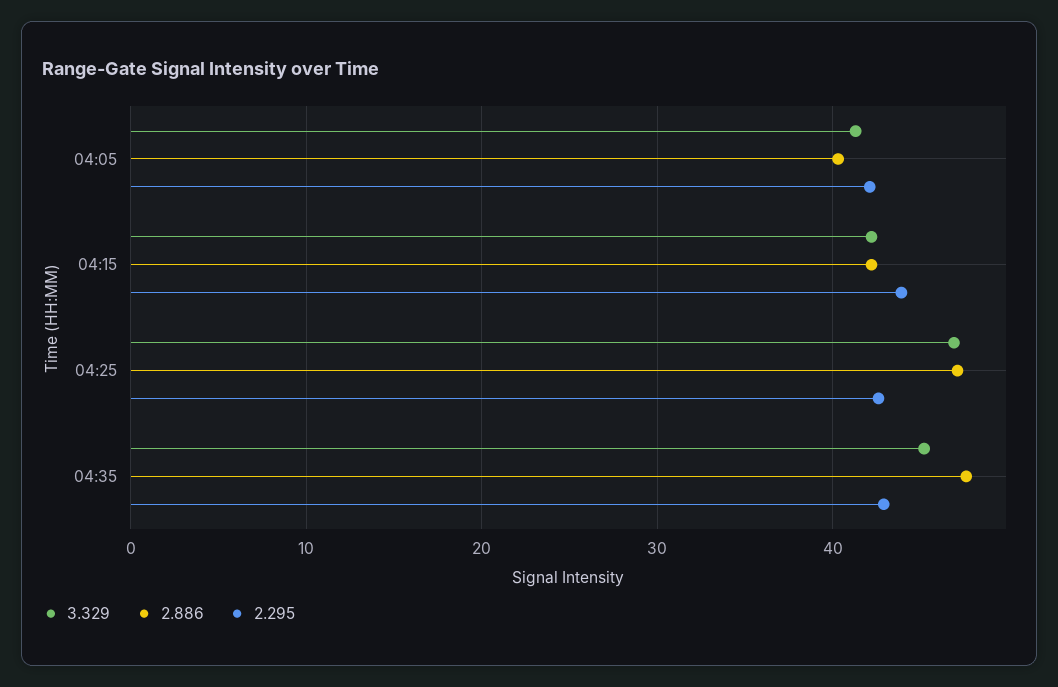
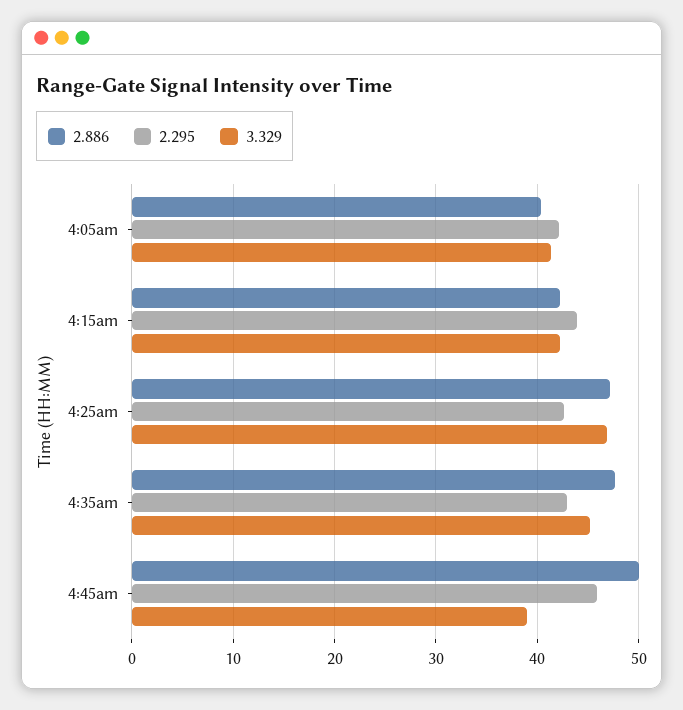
2.886, 4:45am: none -> 50
2.295, 4:45am: none -> 46
3.329, 4:45am: none -> 39

